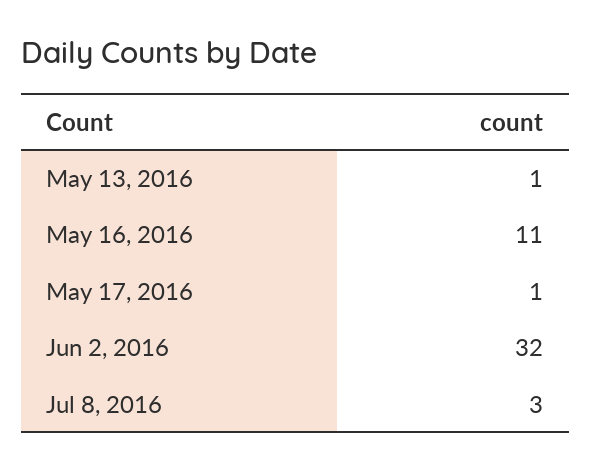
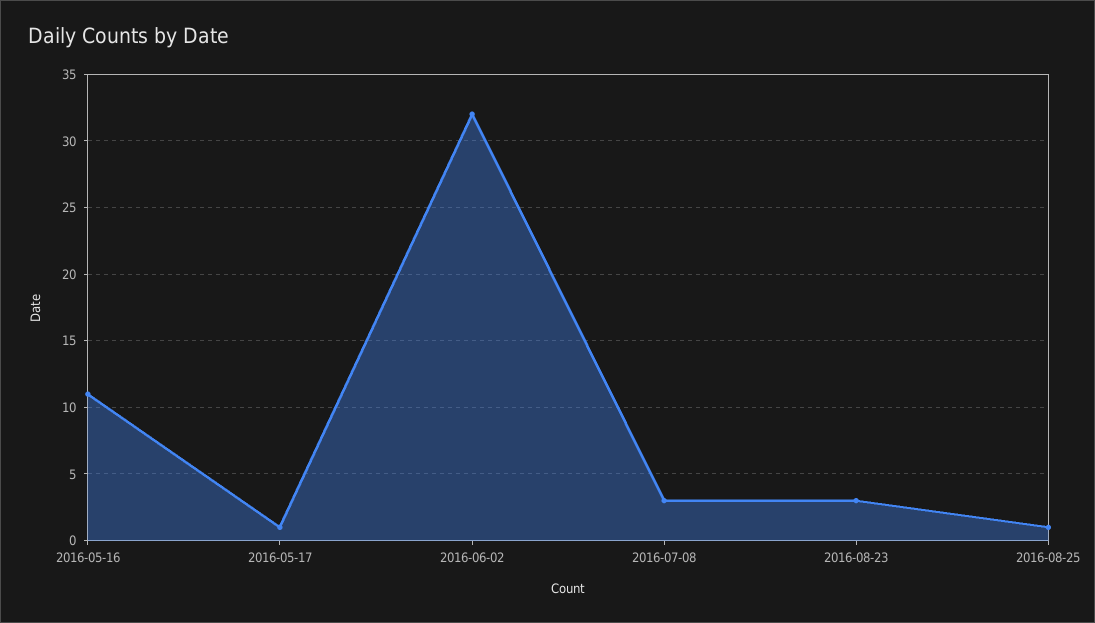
May 13, 2016: 1 -> none
2016-08-23: none -> 3
2016-08-25: none -> 1

